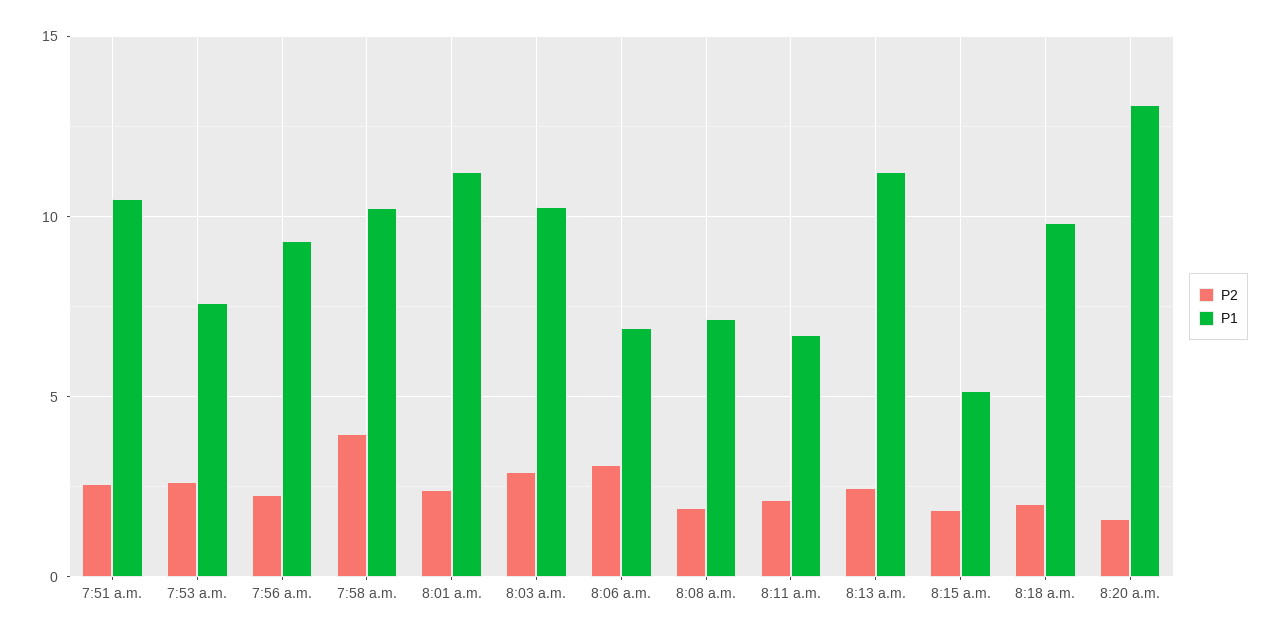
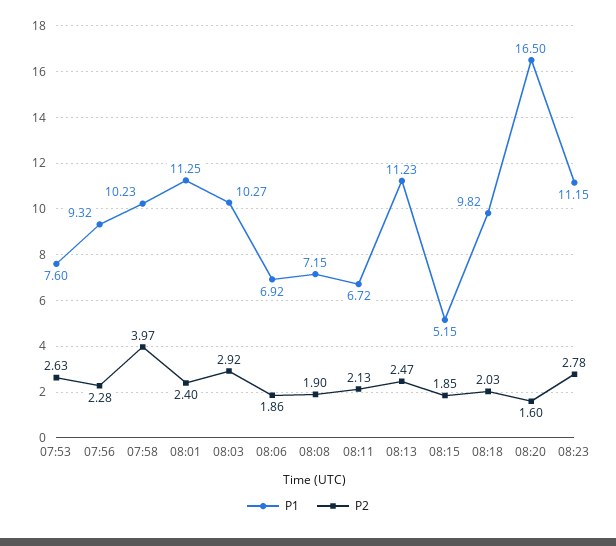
P2, 7:51 a.m.: 2.5 -> none
P1, 7:51 a.m.: 10.5 -> none
P2, 8:06 a.m.: 3 -> 1.86
P1, 8:20 a.m.: 13 -> 16.5
P1, 08:23: none -> 11.15
P2, 08:23: none -> 2.78

